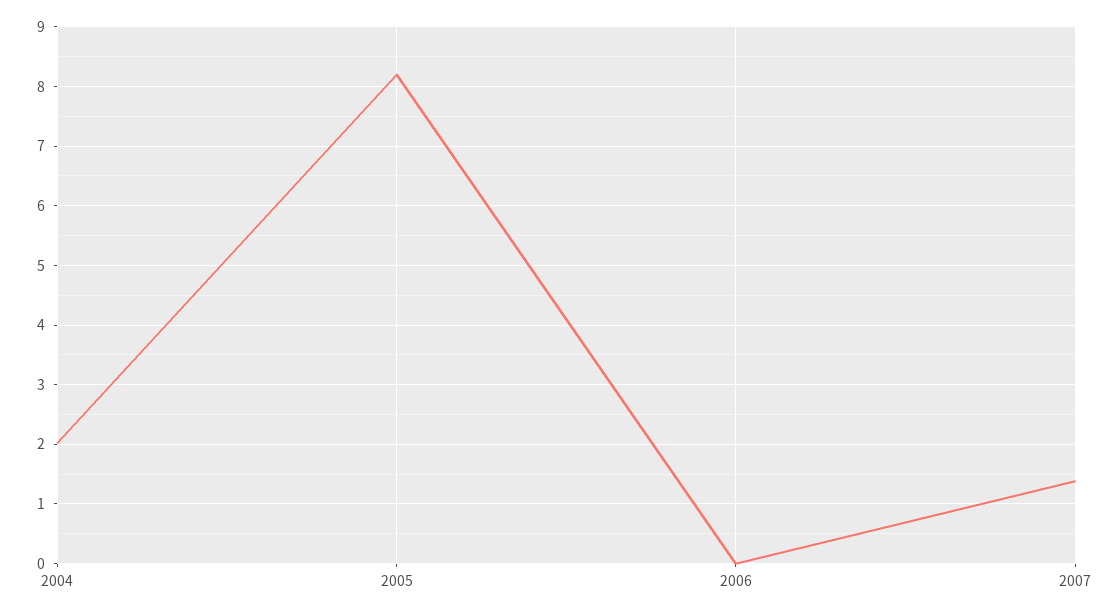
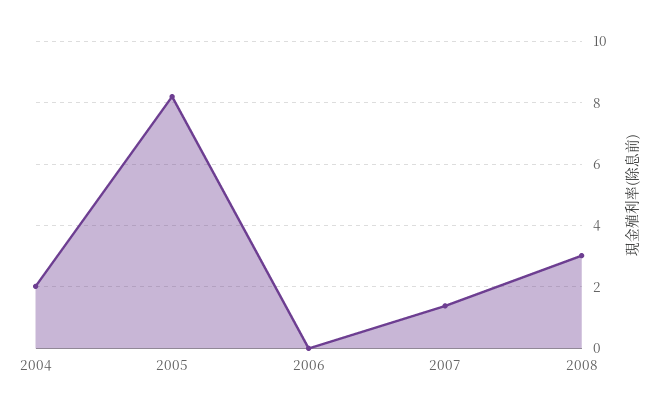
2008: none -> 3

